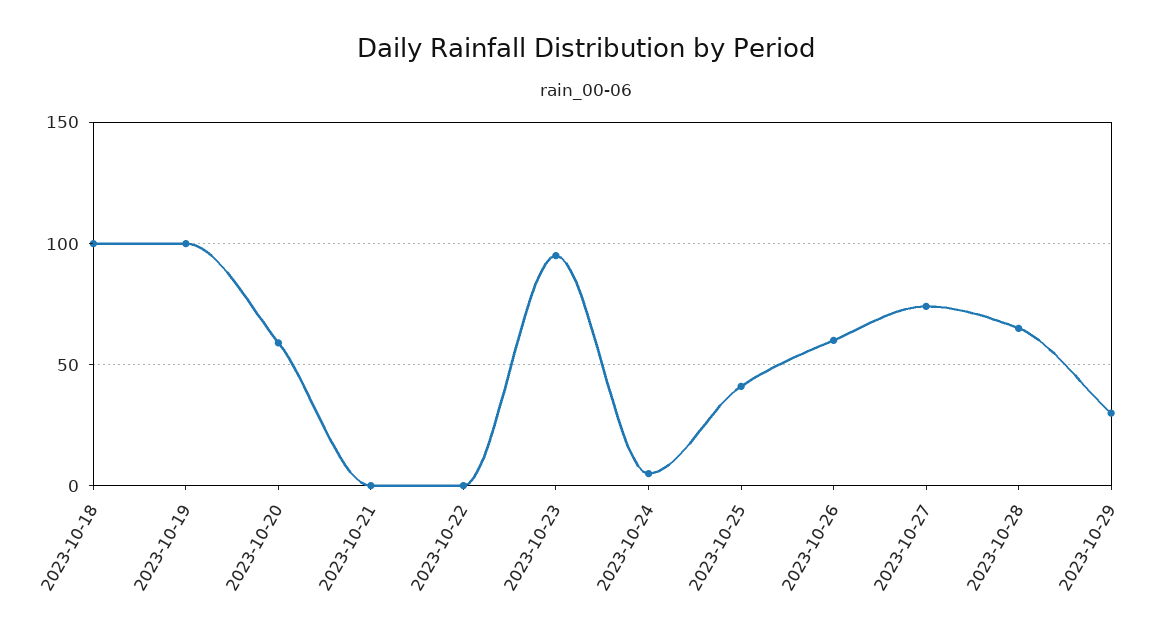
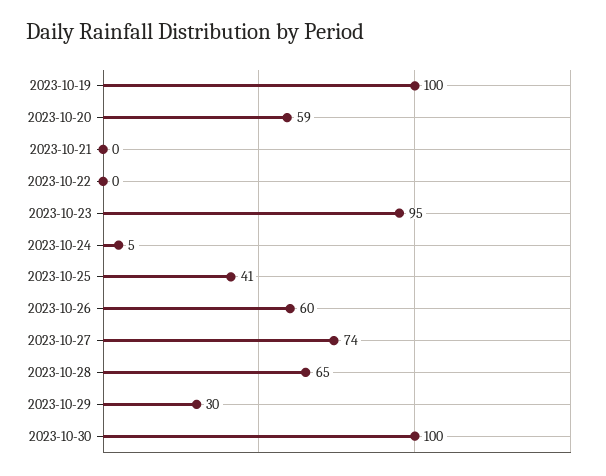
2023-10-18: 100 -> none
2023-10-30: none -> 100

